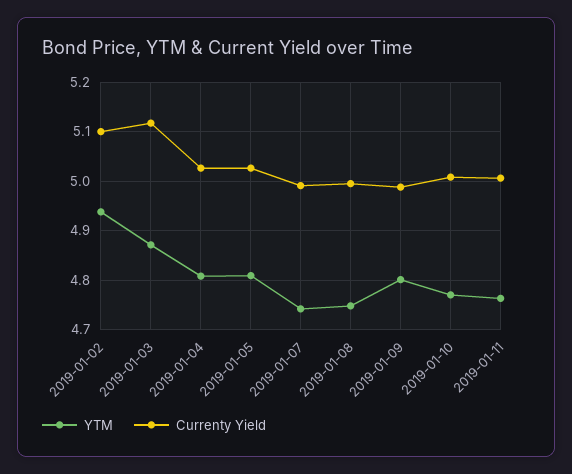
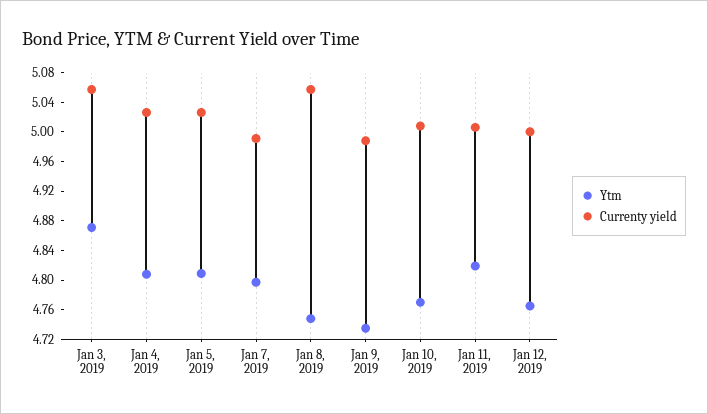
YTM, 2019-01-02: 4.94 -> none
Currenty Yield, 2019-01-02: 5.1 -> none
Currenty Yield, 2019-01-03: 5.12 -> 5.06
YTM, 2019-01-07: 4.74 -> 4.8
Currenty Yield, 2019-01-08: 5 -> 5.06
YTM, 2019-01-09: 4.8 -> 4.74
YTM, 2019-01-11: 4.76 -> 4.82
YTM, Jan 12, 2019: none -> 4.76
Currenty Yield, Jan 12, 2019: none -> 5

